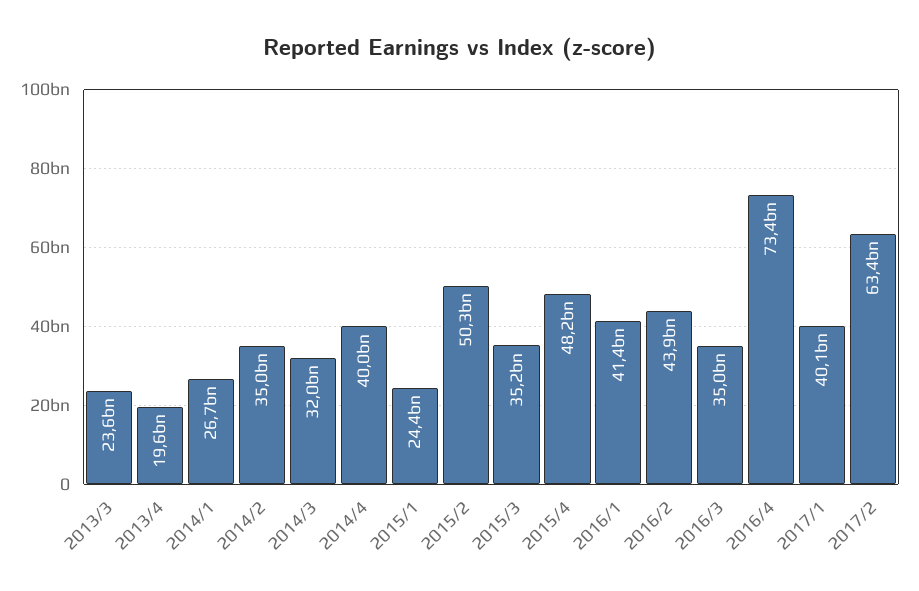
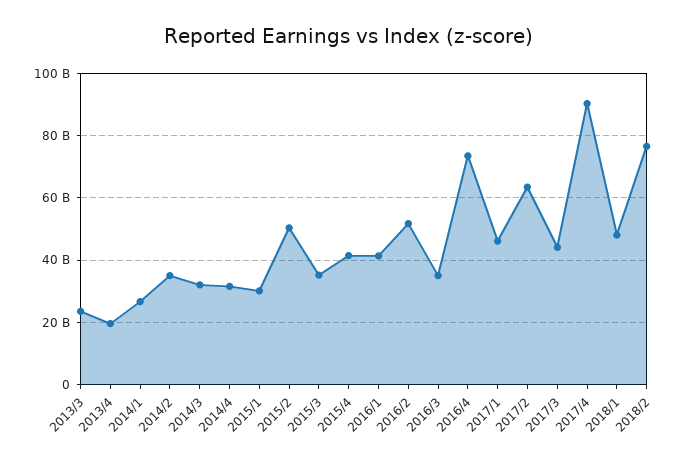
2014/4: 40000000000 -> 32000000000
2015/1: 24400000000 -> 30000000000
2015/4: 48200000000 -> 42000000000
2016/2: 43900000000 -> 52000000000
2017/1: 40100000000 -> 46000000000
2017/3: none -> 44000000000
2017/4: none -> 90000000000
2018/1: none -> 48000000000
2018/2: none -> 76000000000

